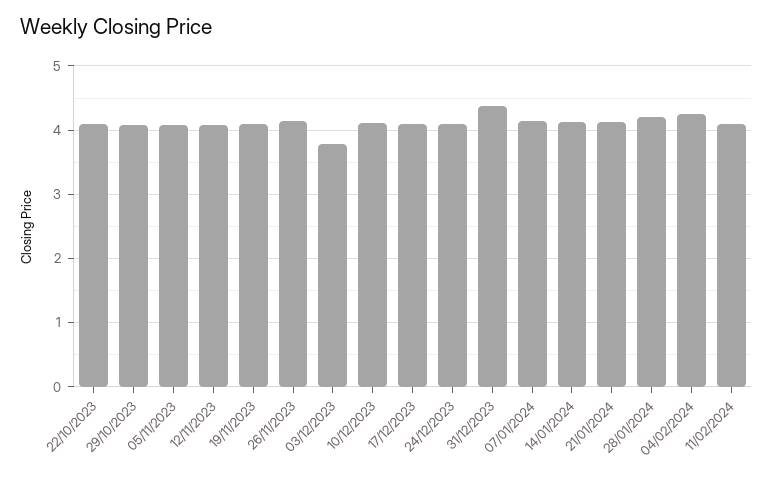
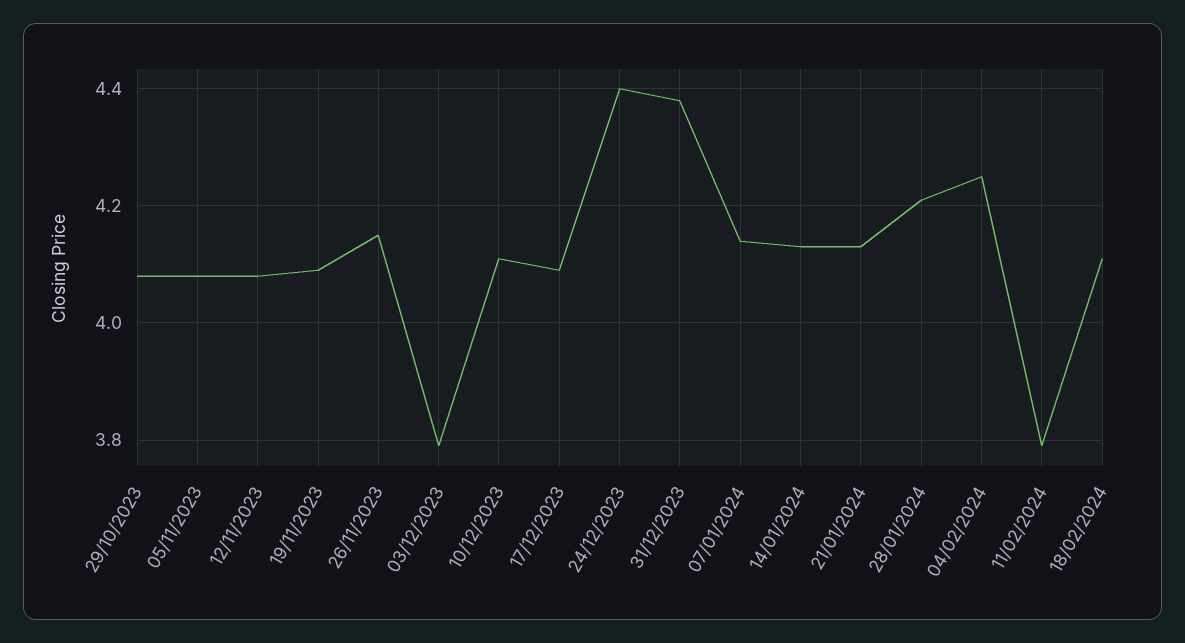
22/10/2023: 4.1 -> none
24/12/2023: 4.1 -> 4.4
11/02/2024: 4.1 -> 3.8
18/02/2024: none -> 4.1

